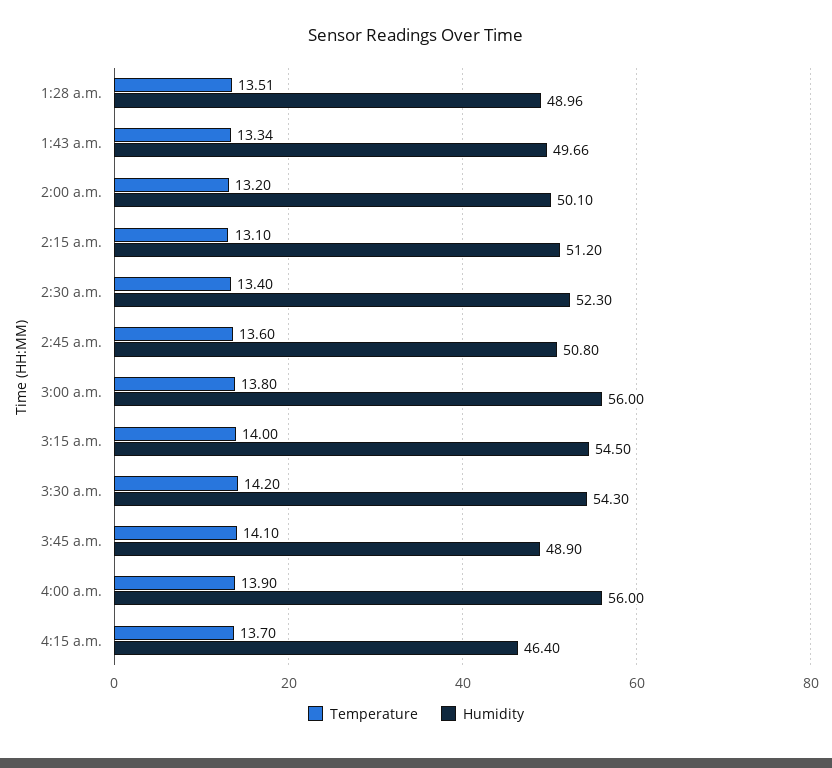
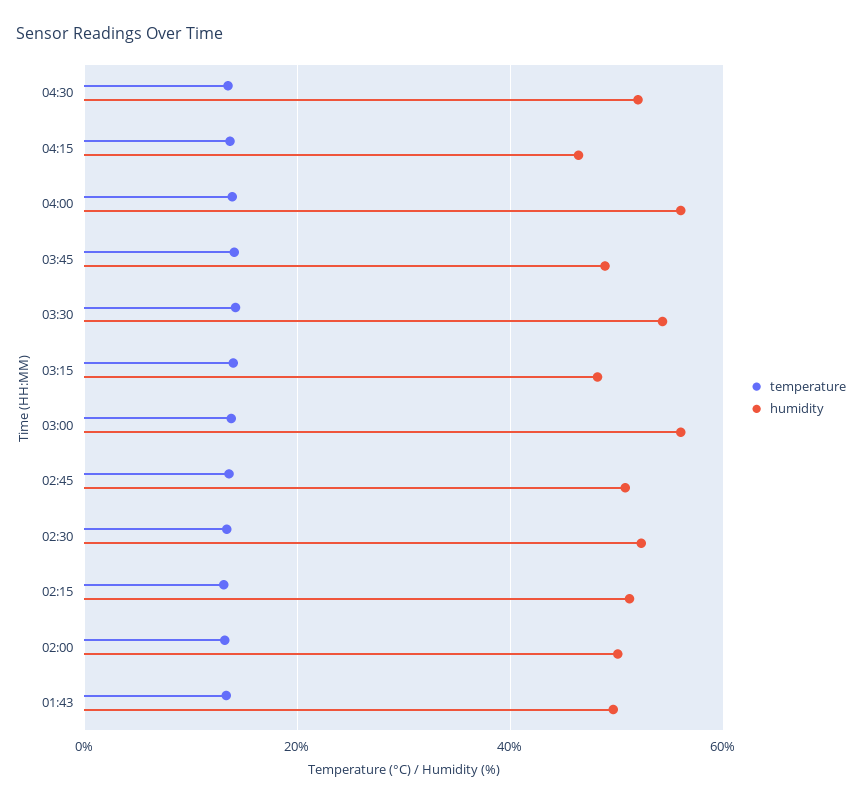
Temperature, 1:28 a.m.: 13.51 -> none
Humidity, 1:28 a.m.: 48.96 -> none
Humidity, 3:15 a.m.: 54.5 -> 48
Temperature, 04:30: none -> 14
Humidity, 04:30: none -> 52

